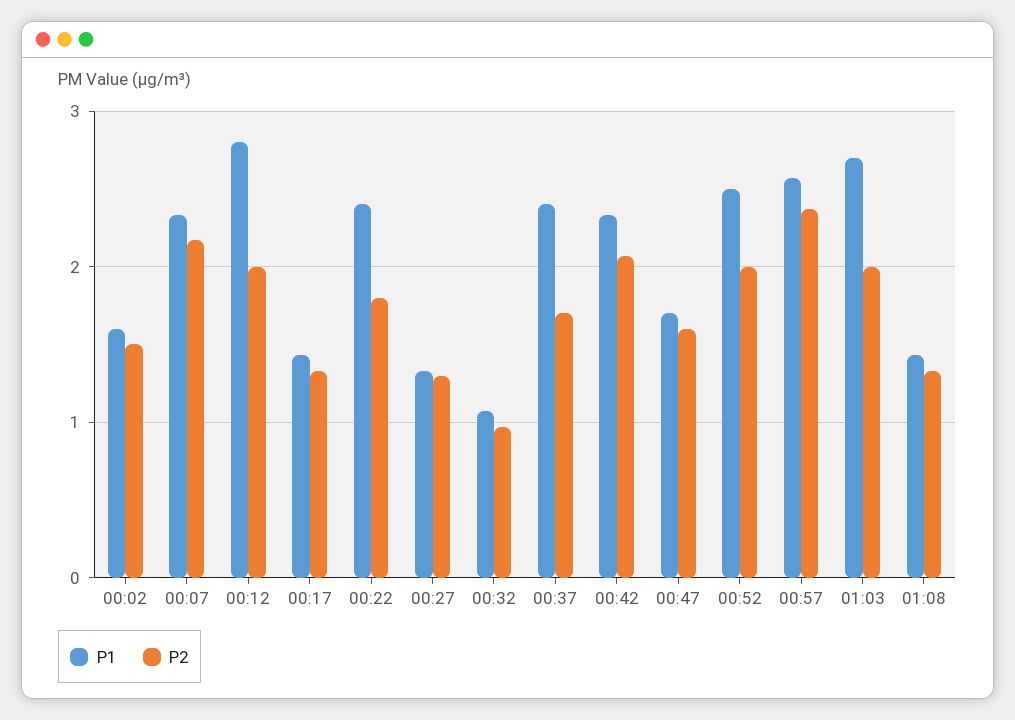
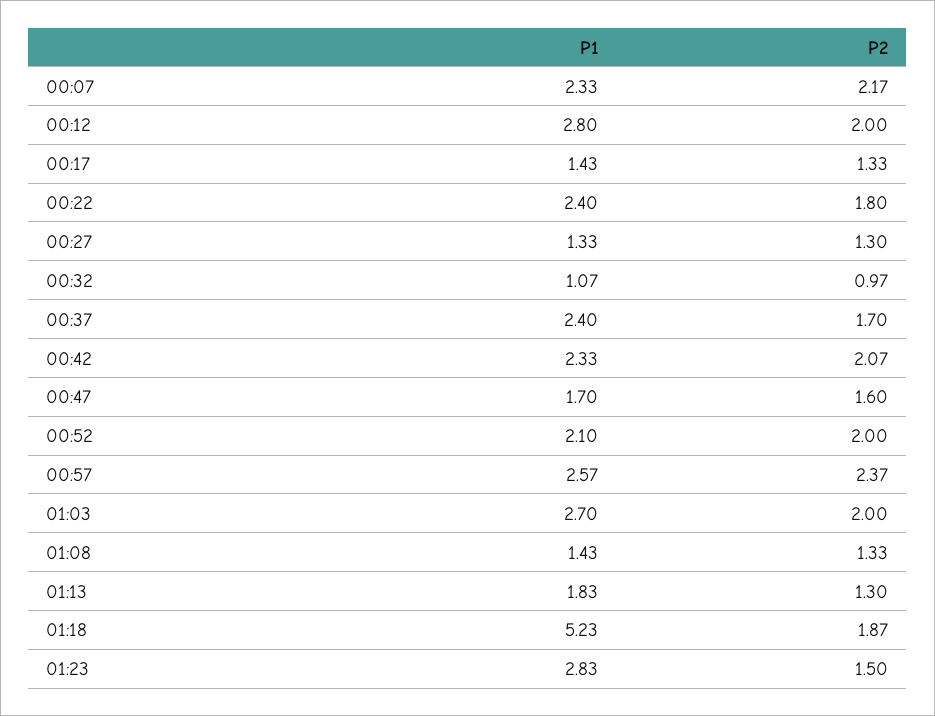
P1, 00:02: 1.6 -> none
P2, 00:02: 1.5 -> none
P1, 00:52: 2.5 -> 2.1
P1, 01:13: none -> 1.83
P2, 01:13: none -> 1.3
P1, 01:18: none -> 5.23
P2, 01:18: none -> 1.87
P1, 01:23: none -> 2.83
P2, 01:23: none -> 1.5

